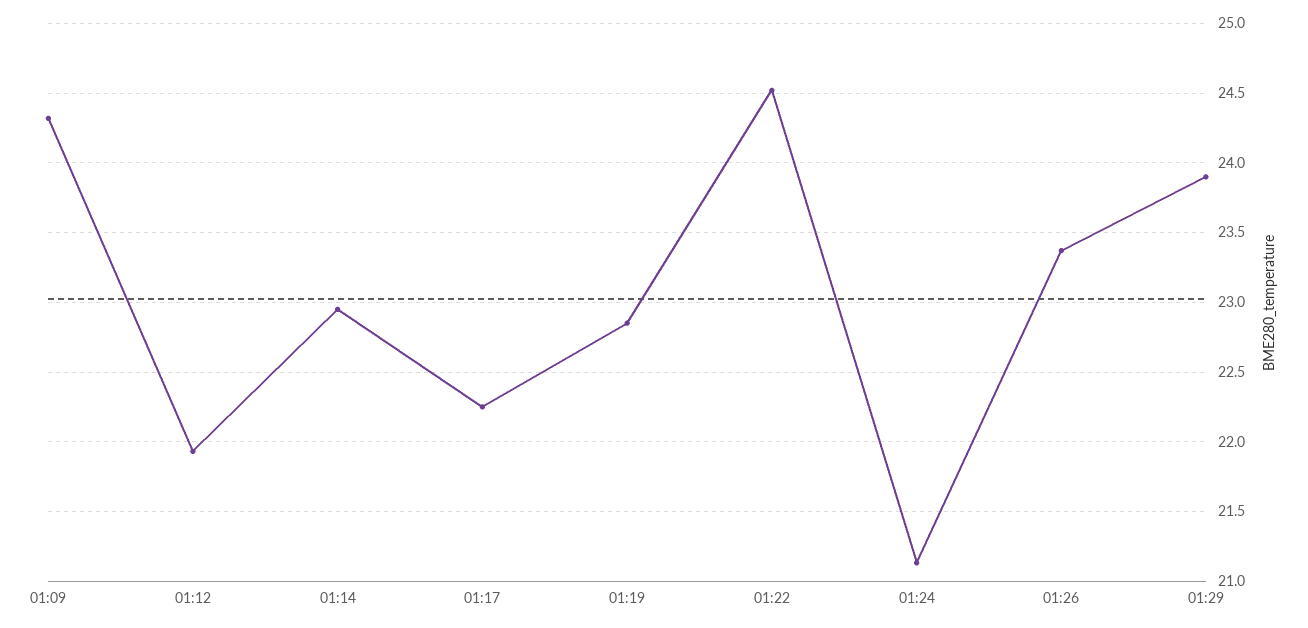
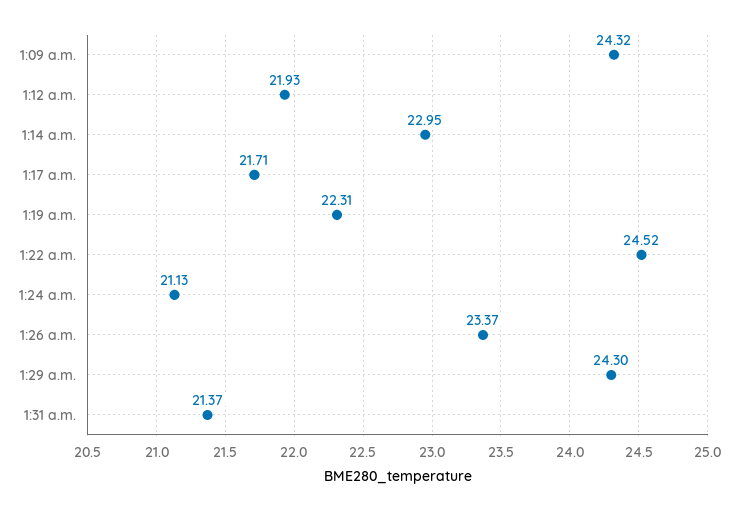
01:17: 22.25 -> 21.71
01:19: 22.85 -> 22.31
01:29: 23.9 -> 24.3
1:31 a.m.: none -> 21.37

